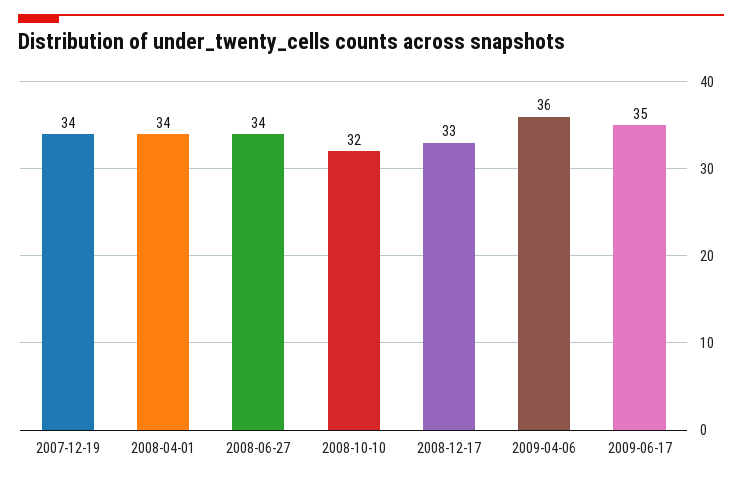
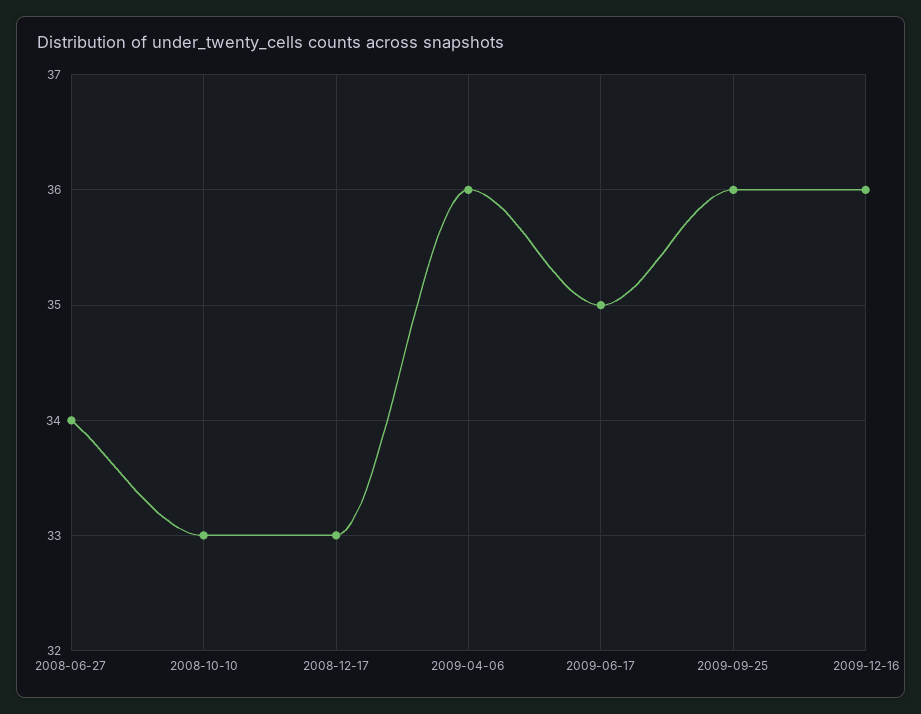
2007-12-19: 34 -> none
2008-04-01: 34 -> none
2008-10-10: 32 -> 33
2009-09-25: none -> 36
2009-12-16: none -> 36

